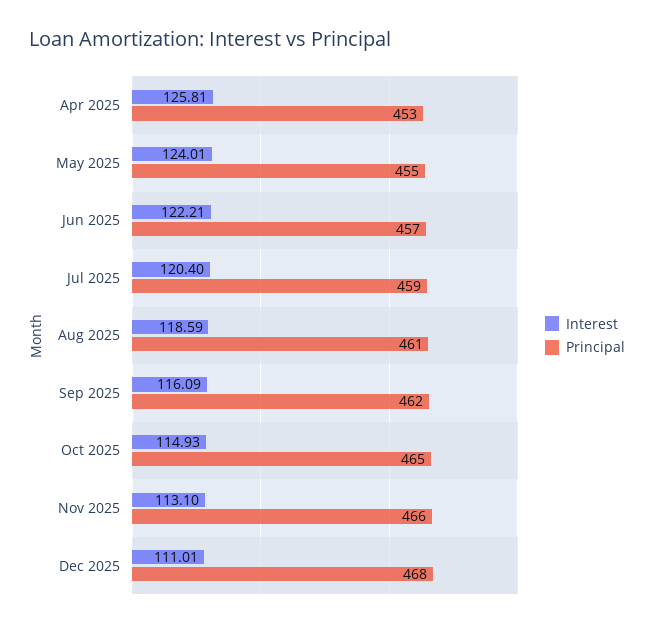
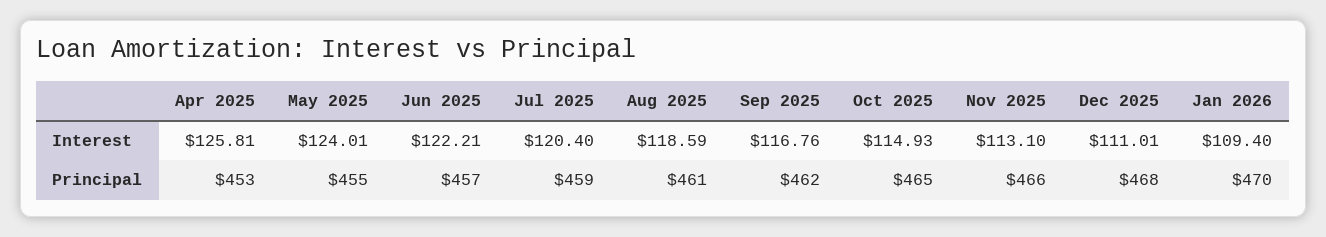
Interest, Sep 2025: 116.09 -> 116.76
Interest, Jan 2026: none -> 109.4
Principal, Jan 2026: none -> 470

